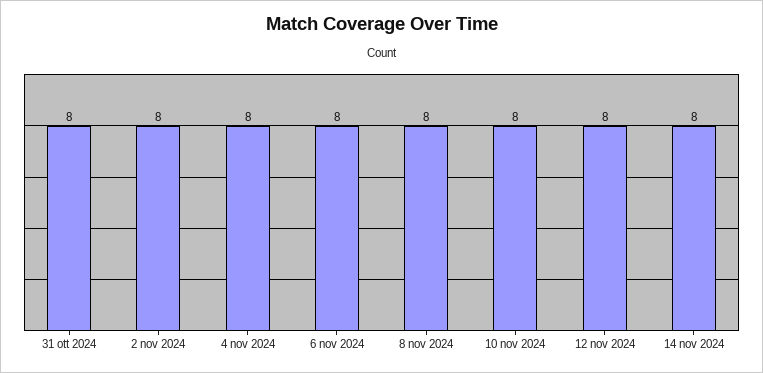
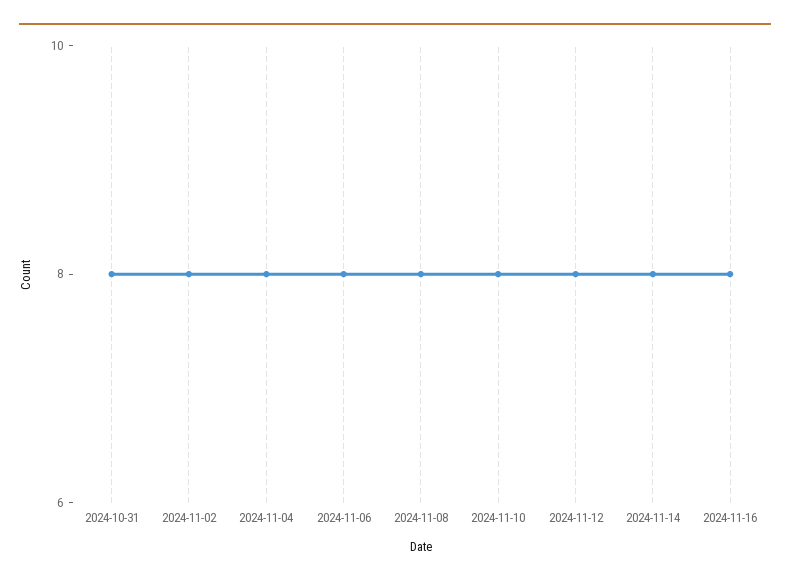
2024-11-16: none -> 8

